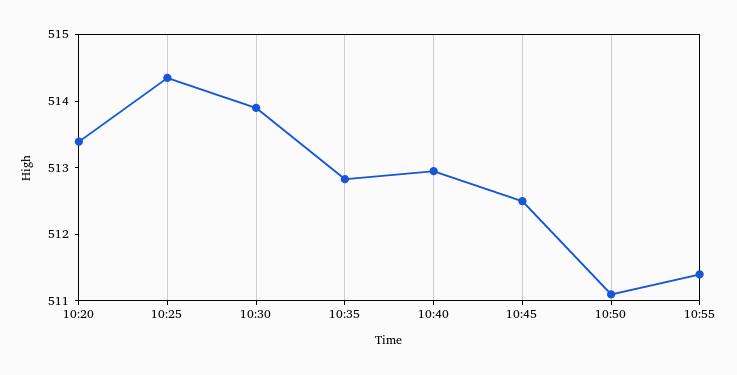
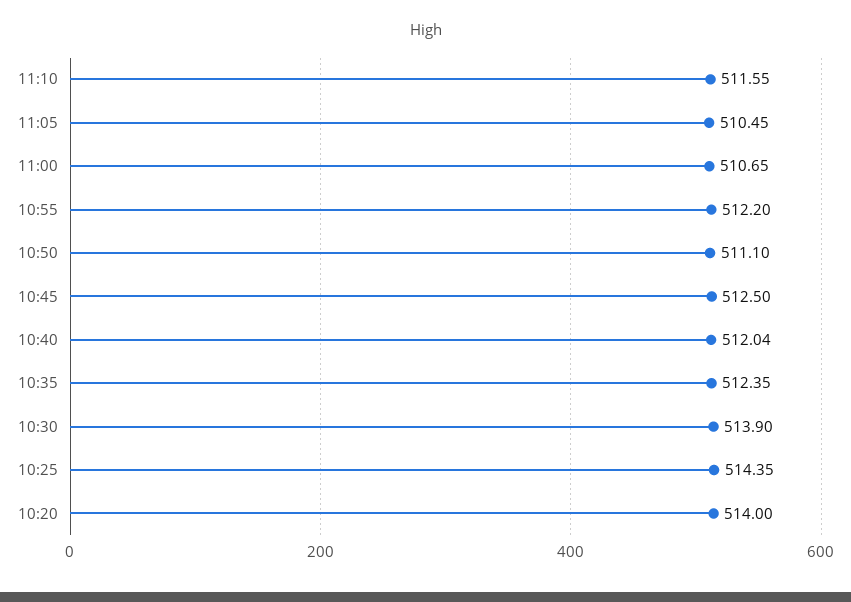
10:20: 513.4 -> 514
10:35: 512.8 -> 512.35
10:40: 513 -> 512.04
10:55: 511.4 -> 512.2
11:10: none -> 511.55
11:05: none -> 510.45
11:00: none -> 510.65

